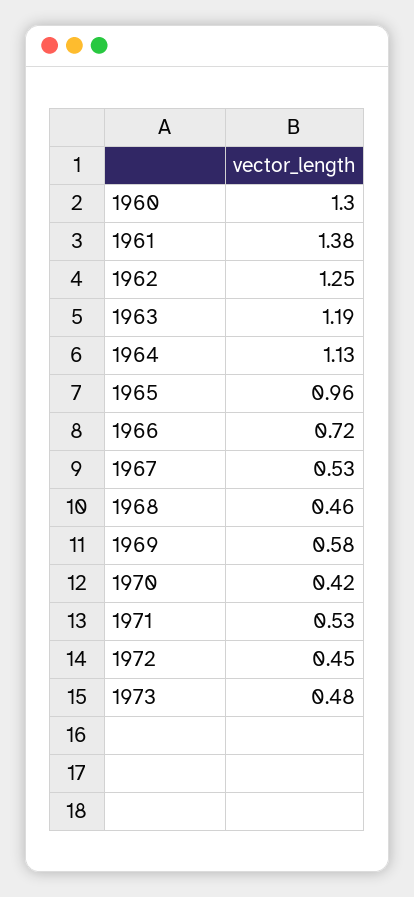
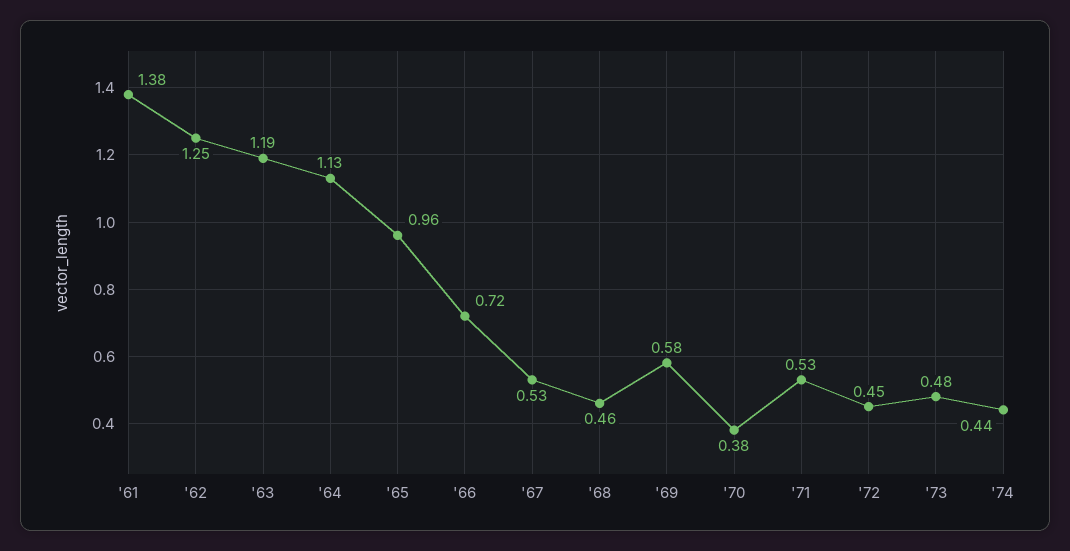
1960: 1.3 -> none
1970: 0.42 -> 0.38
'74: none -> 0.44

